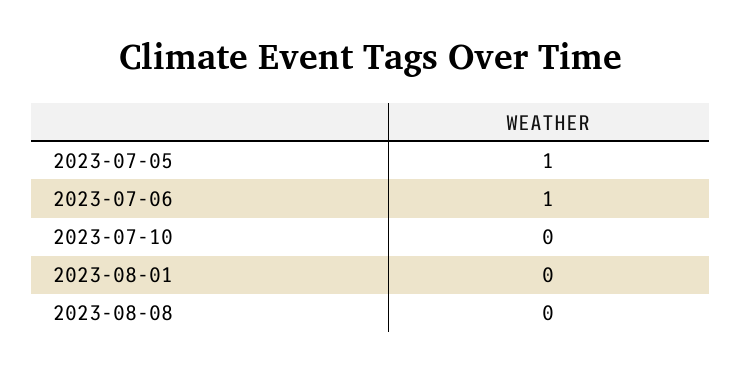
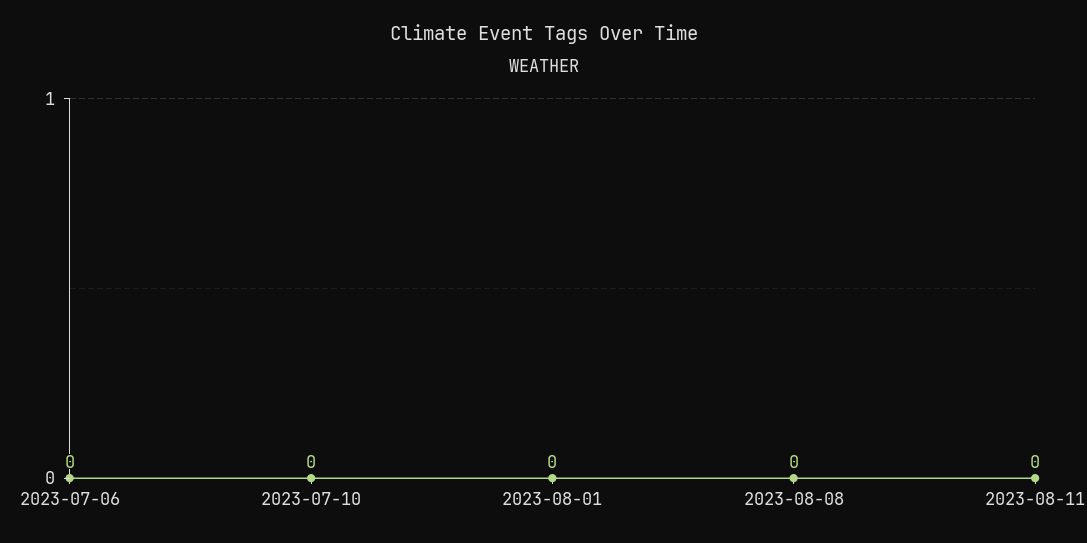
2023-07-05: 1 -> none
2023-07-06: 1 -> 0
2023-08-11: none -> 0

